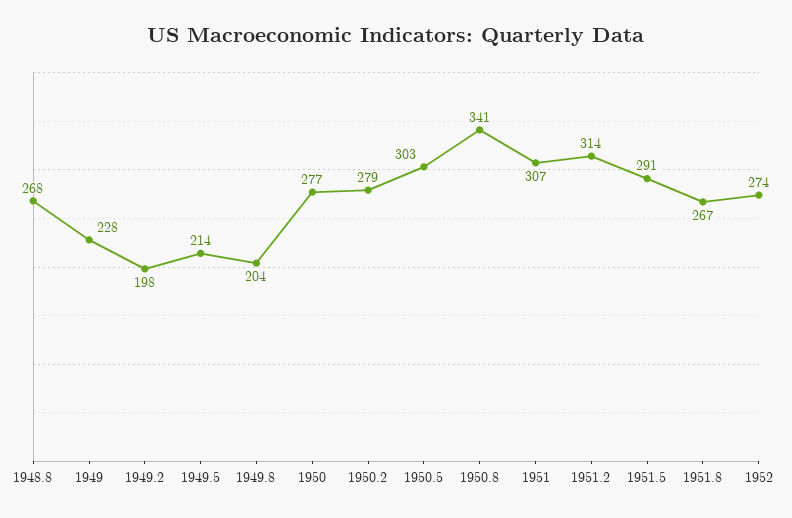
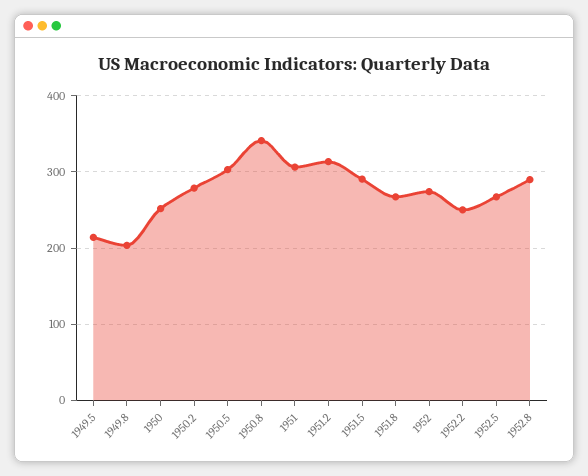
1948.8: 268 -> none
1949: 228 -> none
1949.2: 198 -> none
1950: 277 -> 250
1952.2: none -> 250
1952.5: none -> 270
1952.8: none -> 290

